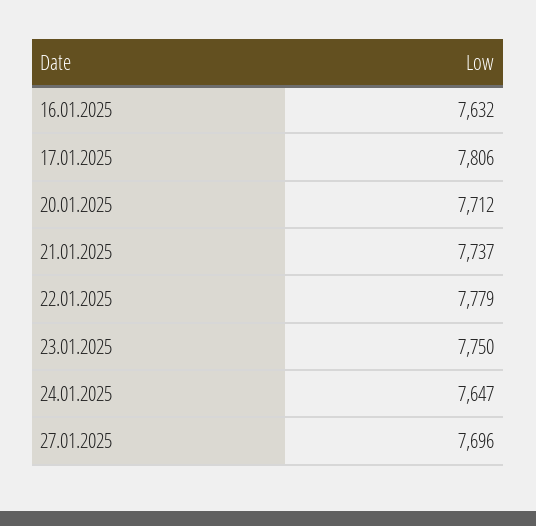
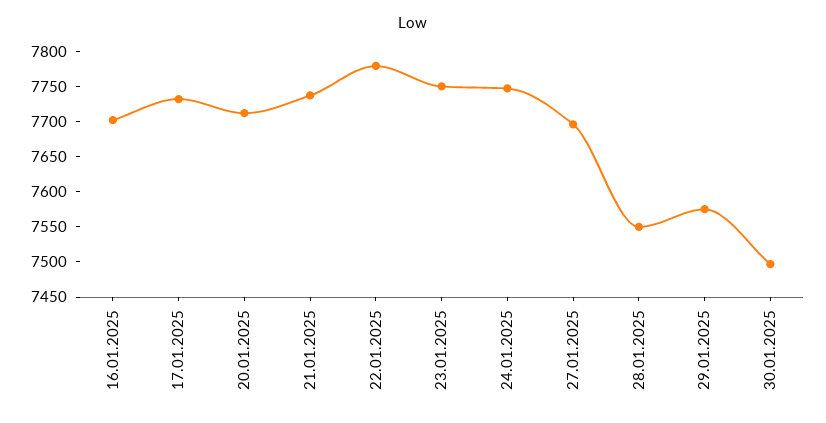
16.01.2025: 7632 -> 7700
17.01.2025: 7806 -> 7725
24.01.2025: 7647 -> 7750
28.01.2025: none -> 7550
29.01.2025: none -> 7575
30.01.2025: none -> 7500

